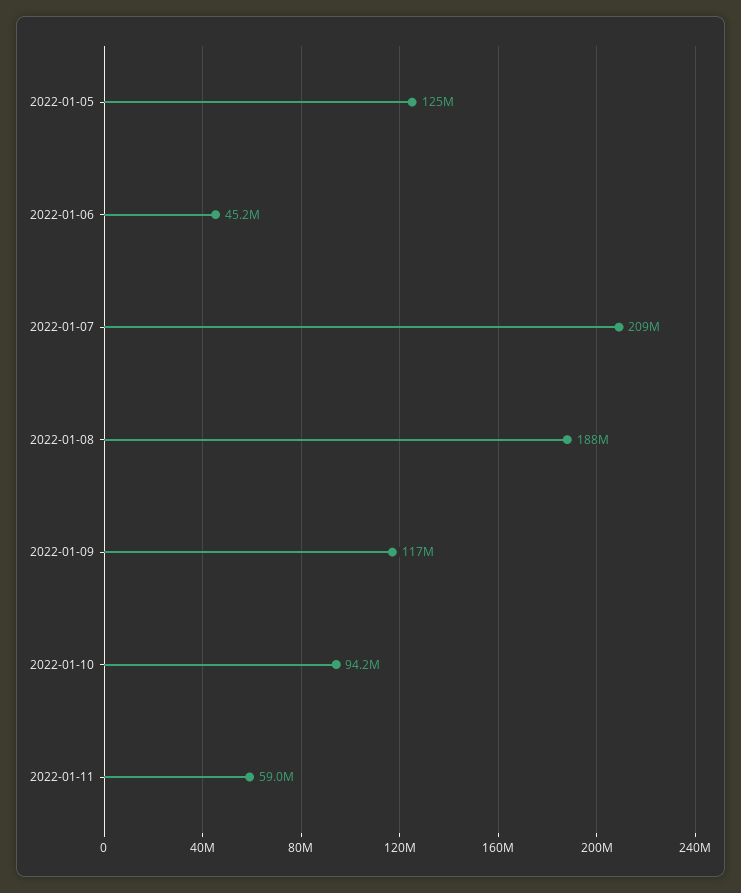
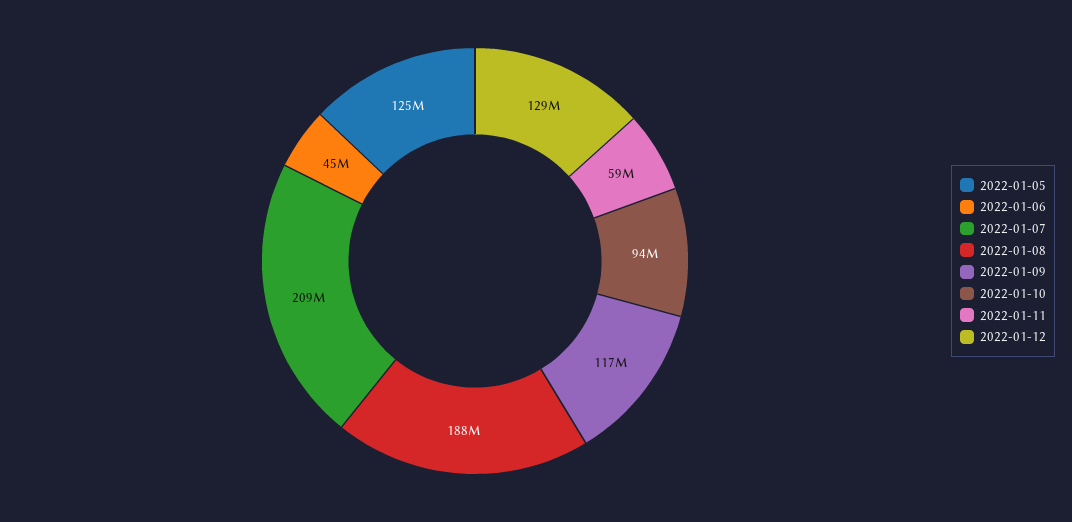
2022-01-12: none -> 129000000

